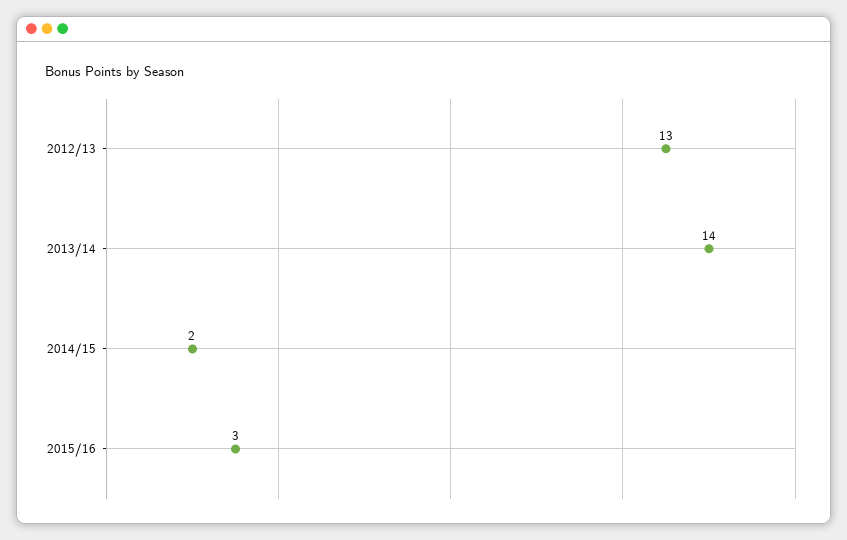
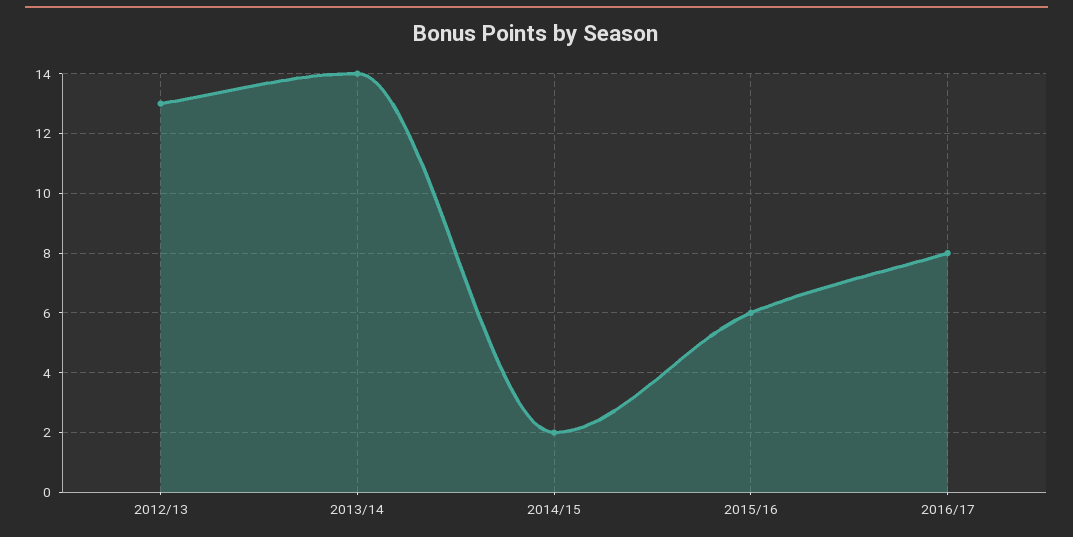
2015/16: 3 -> 6
2016/17: none -> 8

